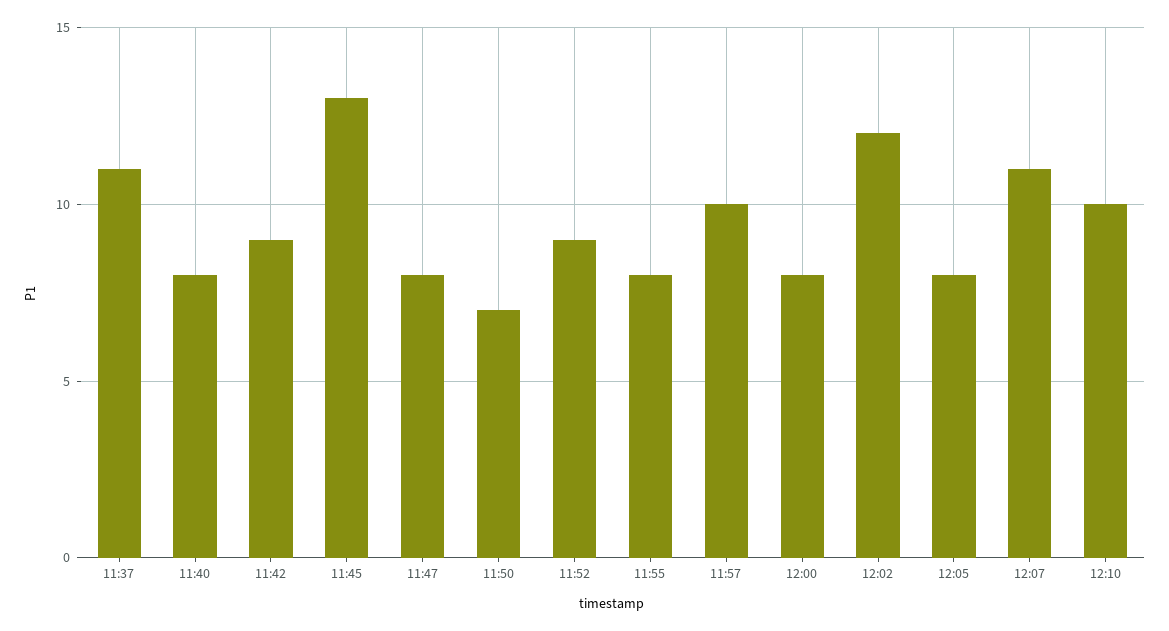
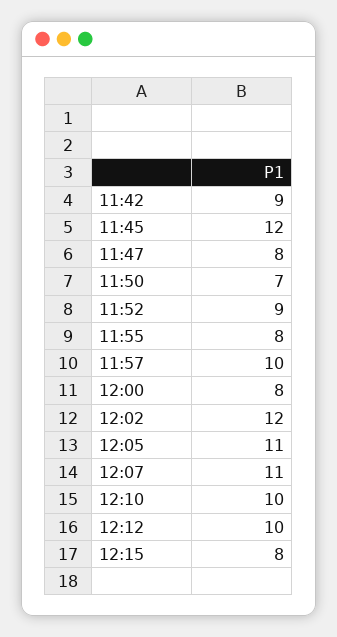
11:37: 11 -> none
11:40: 8 -> none
11:45: 13 -> 12
12:05: 8 -> 11
12:12: none -> 10
12:15: none -> 8

